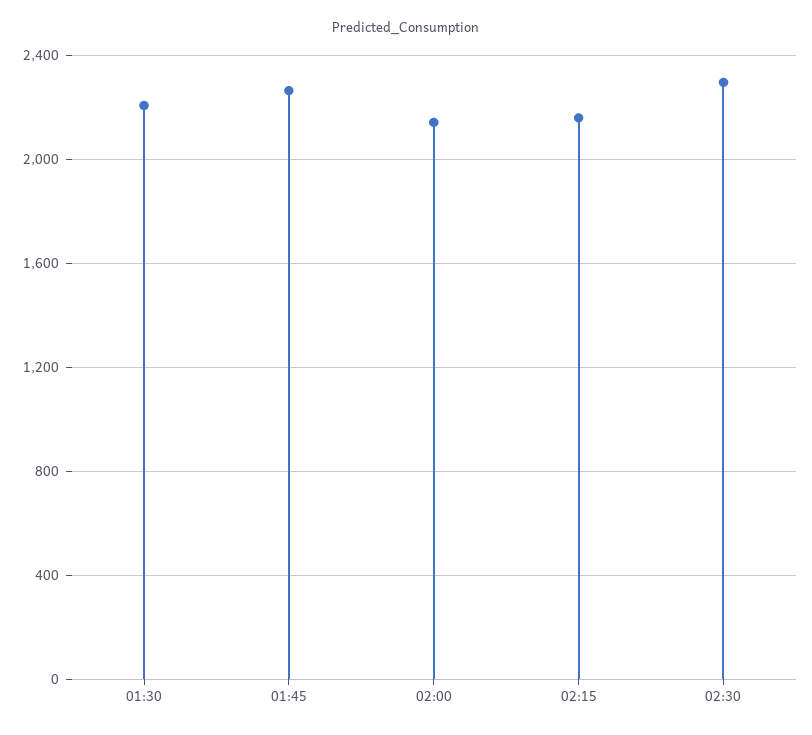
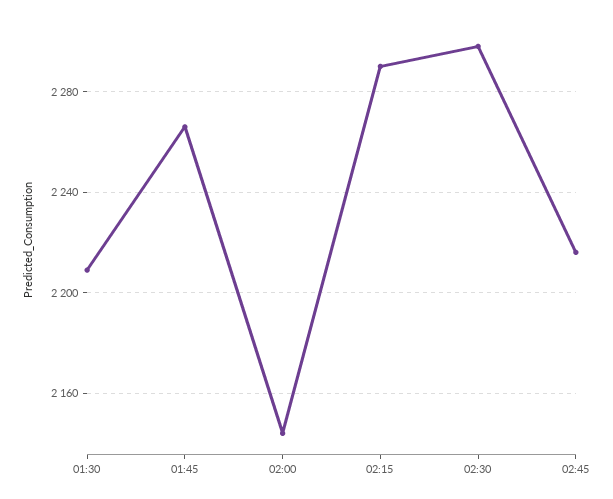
02:15: 2150 -> 2290
02:45: none -> 2215

